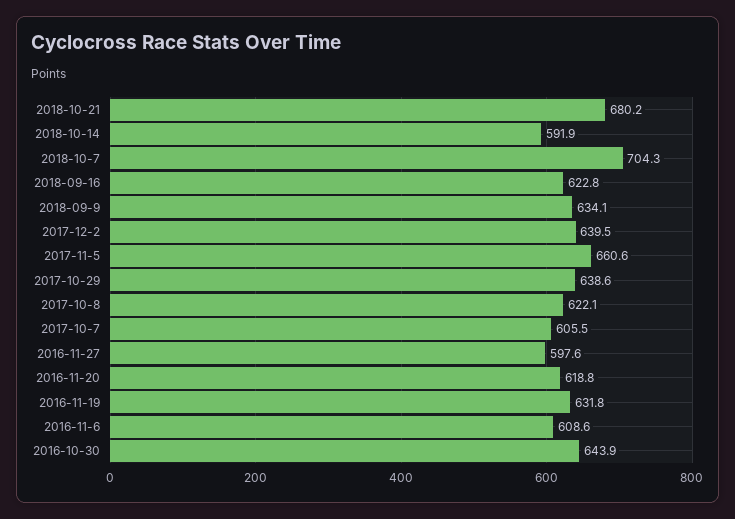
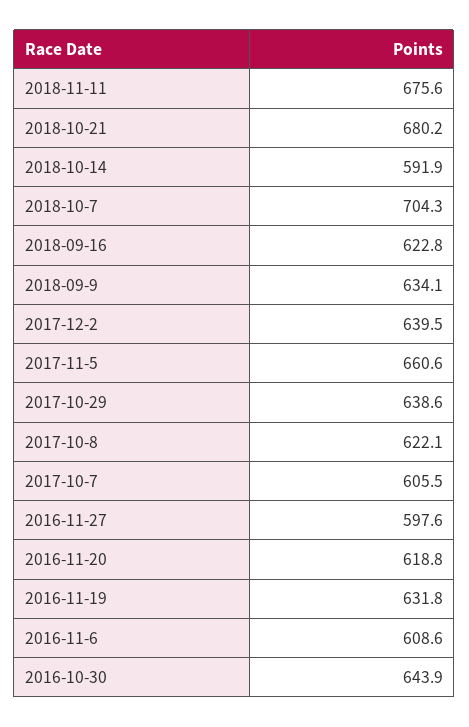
2018-11-11: none -> 675.6

